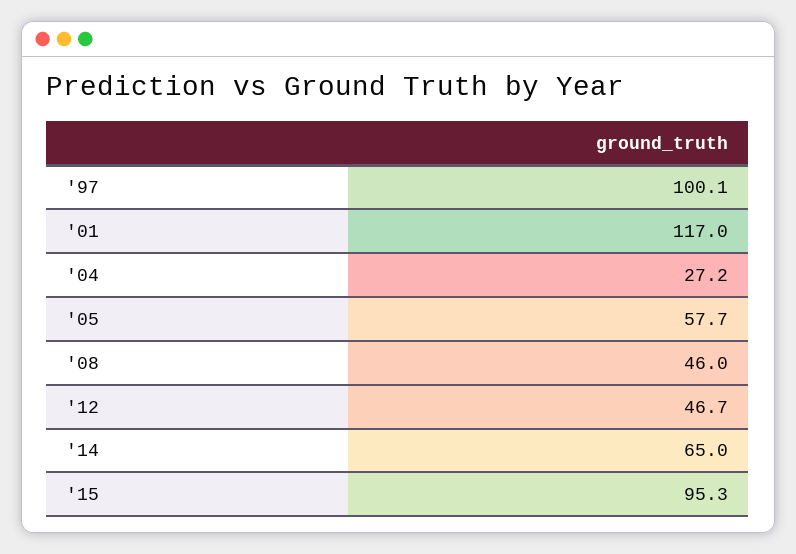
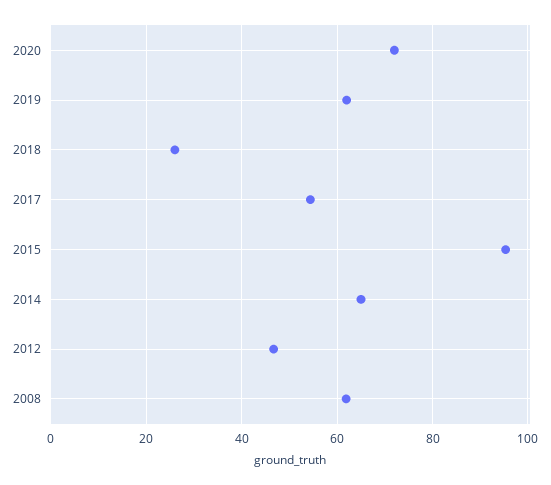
'97: 100.1 -> none
'01: 117 -> none
'04: 27.2 -> none
'05: 57.7 -> none
'08: 46 -> 62
2020: none -> 72
2019: none -> 62
2018: none -> 26
2017: none -> 54

